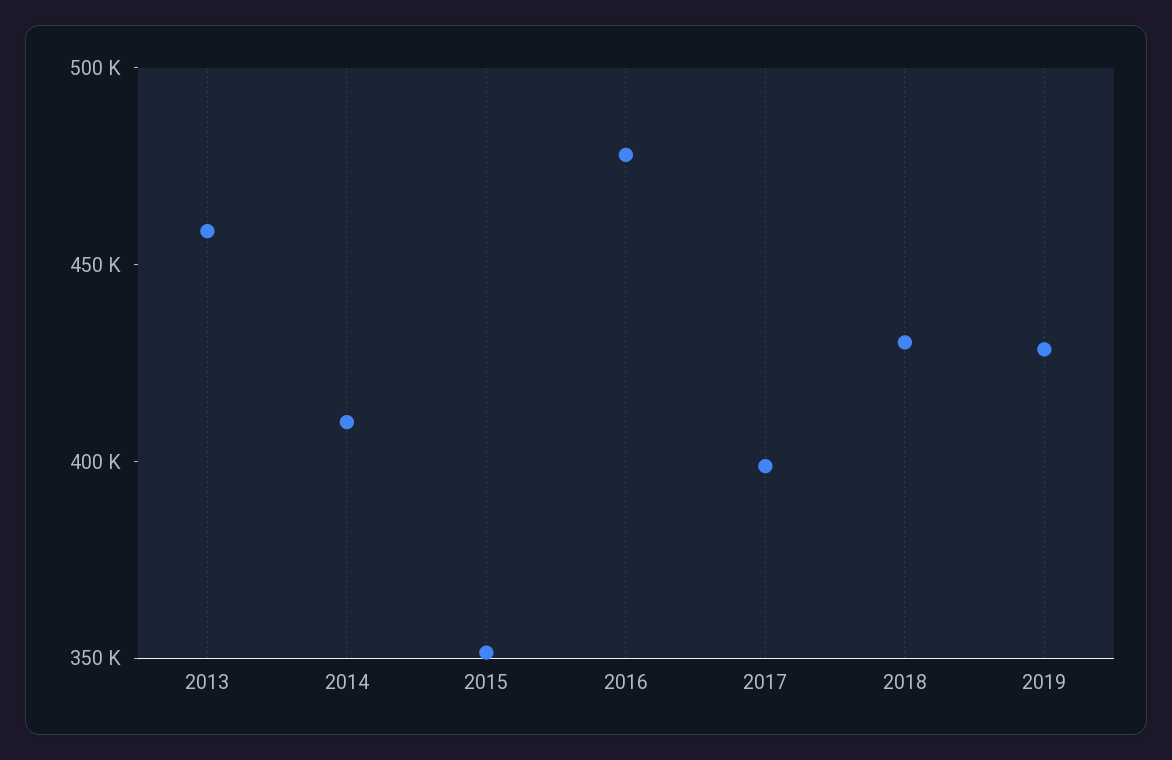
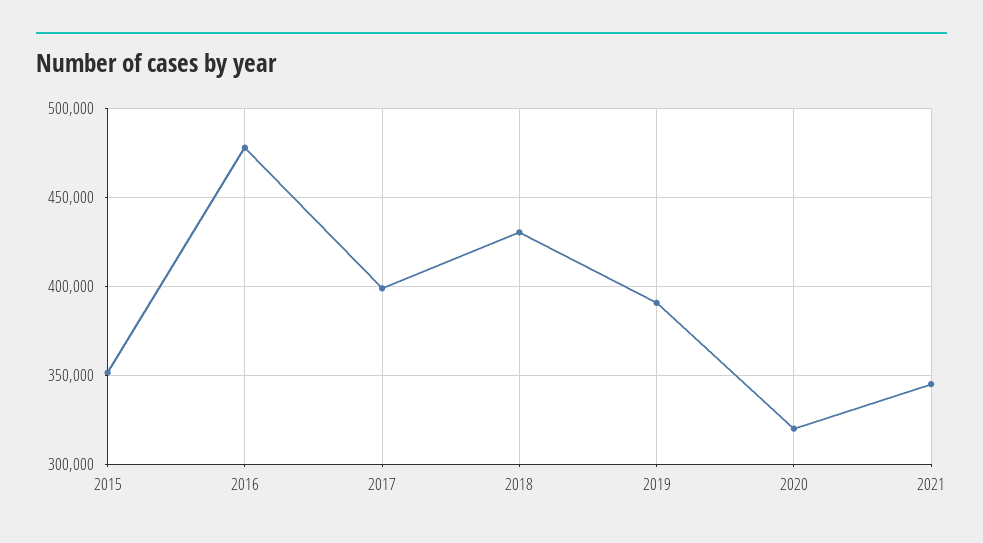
2013: 460000 -> none
2014: 410000 -> none
2019: 430000 -> 390000
2020: none -> 320000
2021: none -> 345000

